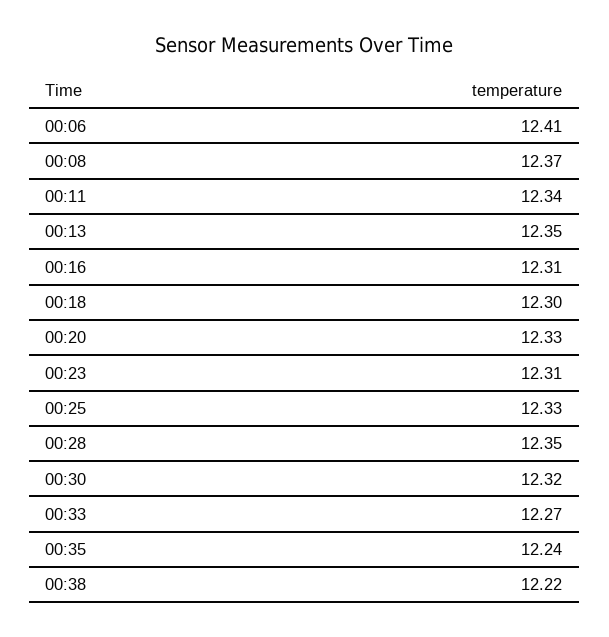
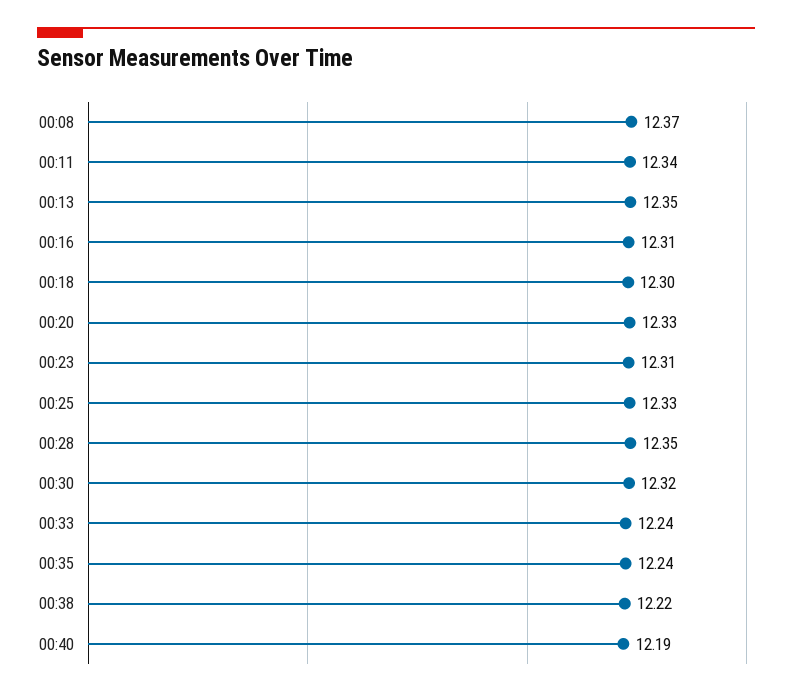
00:06: 12.41 -> none
00:33: 12.27 -> 12.24
00:40: none -> 12.19

